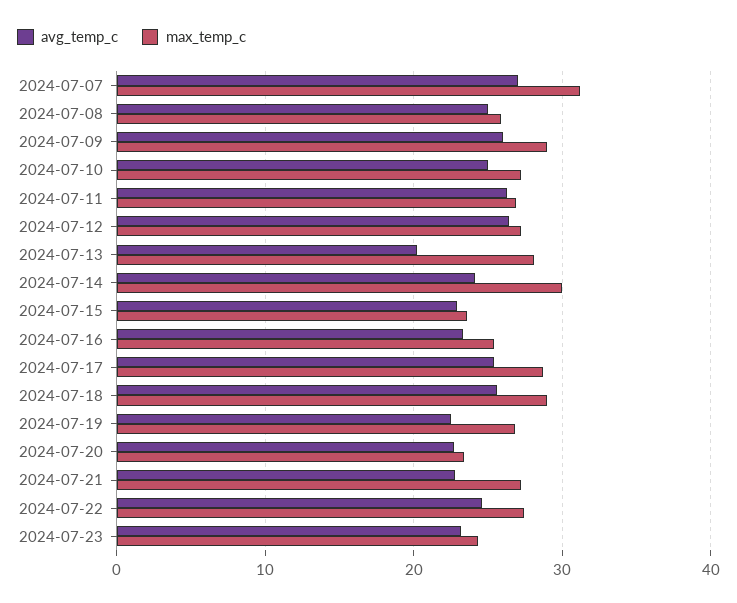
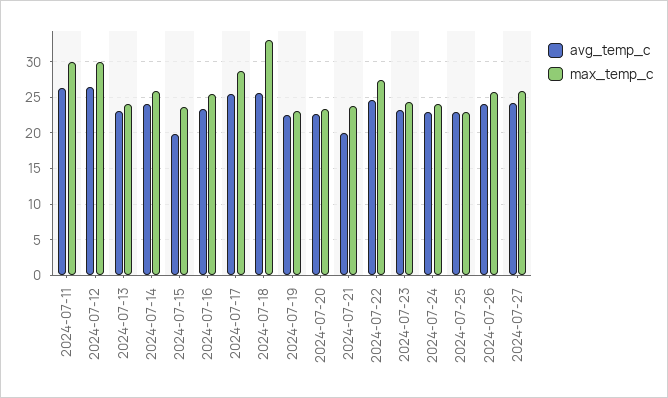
avg_temp_c, 2024-07-07: 27 -> none
max_temp_c, 2024-07-07: 31 -> none
avg_temp_c, 2024-07-08: 25 -> none
max_temp_c, 2024-07-08: 26 -> none
avg_temp_c, 2024-07-09: 26 -> none
max_temp_c, 2024-07-09: 29 -> none
avg_temp_c, 2024-07-10: 25 -> none
max_temp_c, 2024-07-10: 27 -> none
max_temp_c, 2024-07-11: 27 -> 30
max_temp_c, 2024-07-12: 27 -> 30
avg_temp_c, 2024-07-13: 20 -> 23
max_temp_c, 2024-07-13: 28 -> 24
max_temp_c, 2024-07-14: 30 -> 26
avg_temp_c, 2024-07-15: 23 -> 20
max_temp_c, 2024-07-18: 29 -> 33
max_temp_c, 2024-07-19: 27 -> 23
avg_temp_c, 2024-07-21: 23 -> 20
max_temp_c, 2024-07-21: 27 -> 24
avg_temp_c, 2024-07-24: none -> 23
max_temp_c, 2024-07-24: none -> 24
avg_temp_c, 2024-07-25: none -> 23
max_temp_c, 2024-07-25: none -> 23
avg_temp_c, 2024-07-26: none -> 24
max_temp_c, 2024-07-26: none -> 26
avg_temp_c, 2024-07-27: none -> 24
max_temp_c, 2024-07-27: none -> 26

